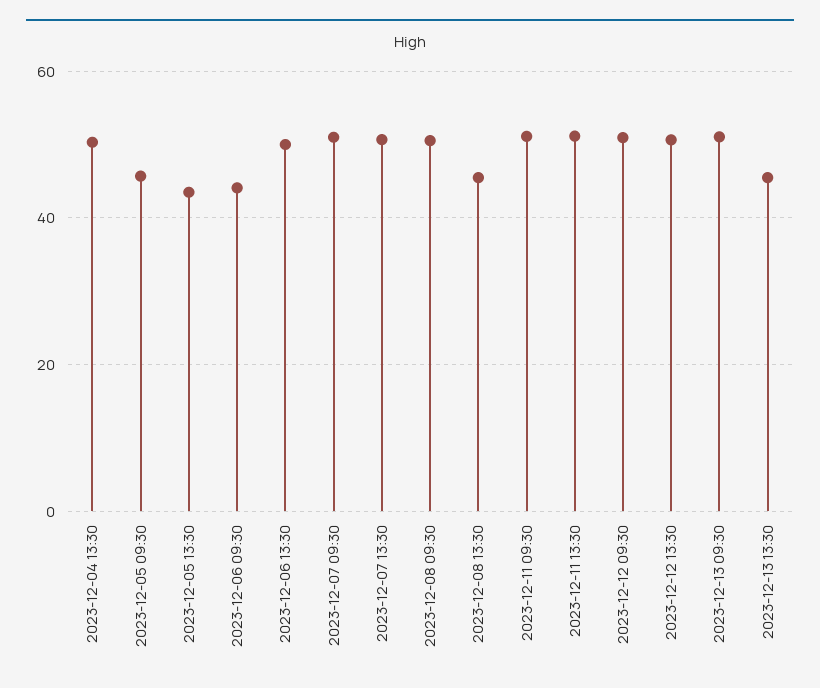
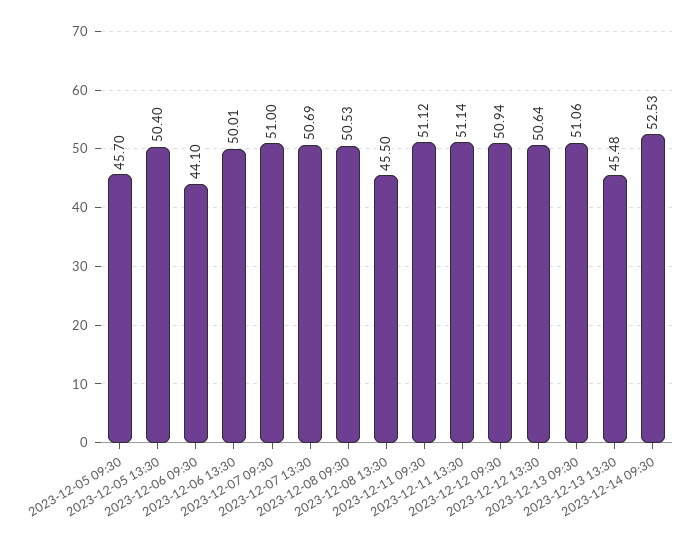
2023-12-04 13:30: 50 -> none
2023-12-05 13:30: 44 -> 50.4
2023-12-14 09:30: none -> 52.53

